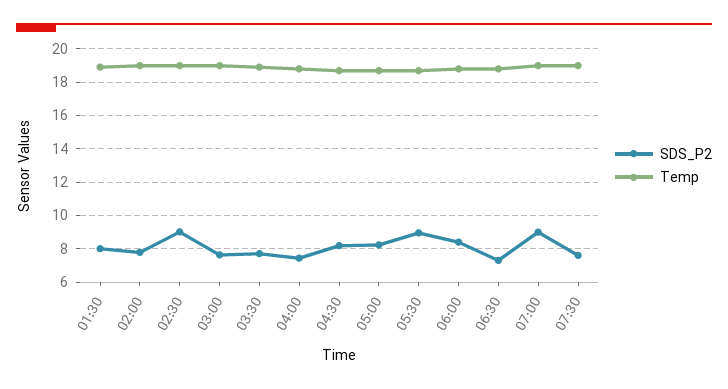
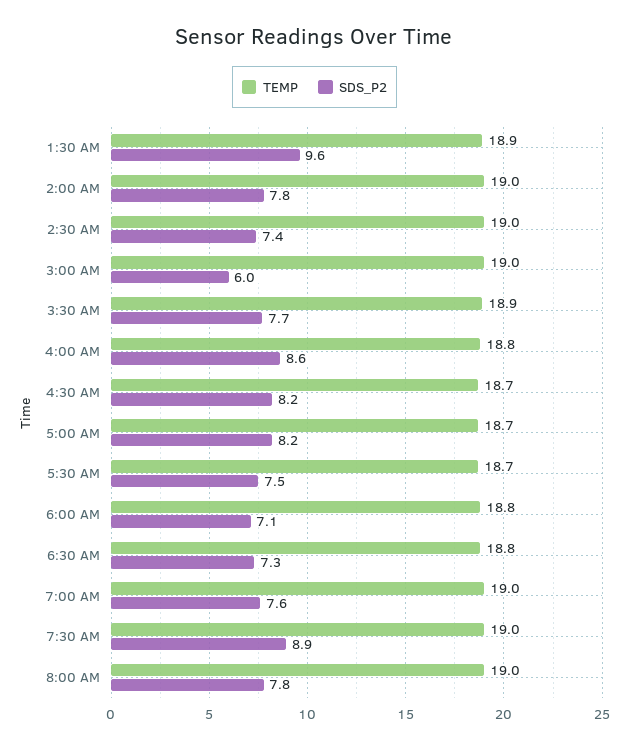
SDS_P2, 01:30: 8 -> 9.6
SDS_P2, 02:30: 9 -> 7.4
SDS_P2, 03:00: 7.5 -> 6
SDS_P2, 04:00: 7.5 -> 8.6
SDS_P2, 05:30: 9 -> 7.5
SDS_P2, 06:00: 8.5 -> 7.1
SDS_P2, 07:00: 9 -> 7.6
SDS_P2, 07:30: 7.5 -> 8.9
Temp, 8:00 AM: none -> 19
SDS_P2, 8:00 AM: none -> 7.8

